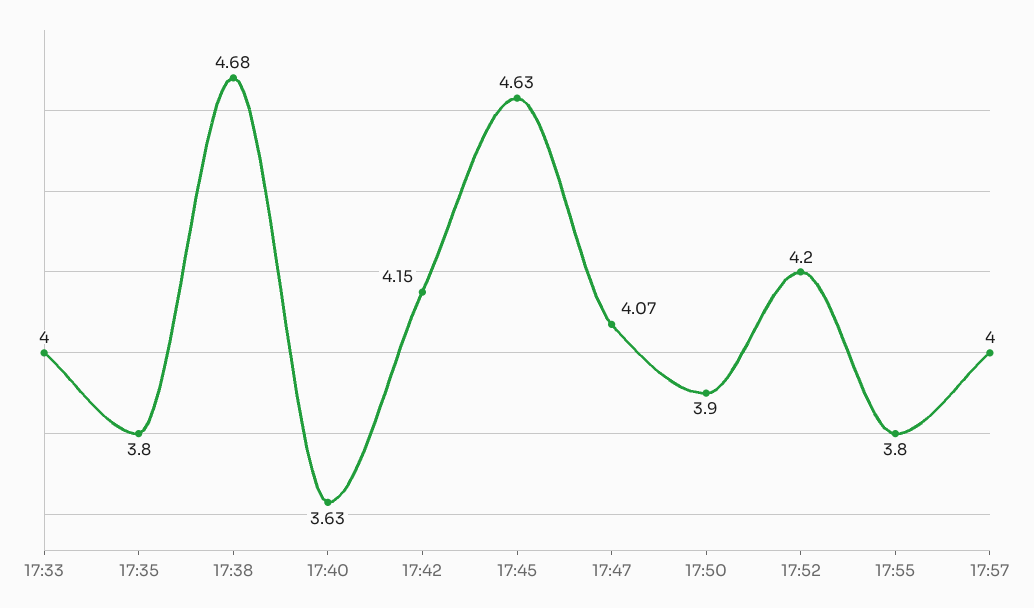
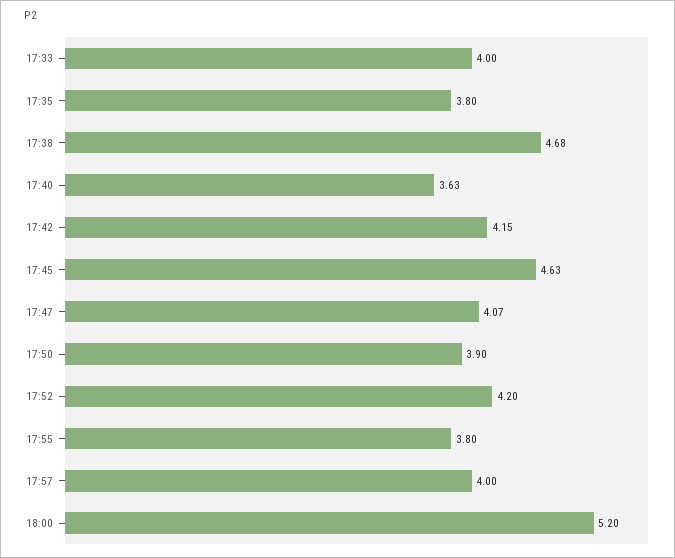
18:00: none -> 5.2

